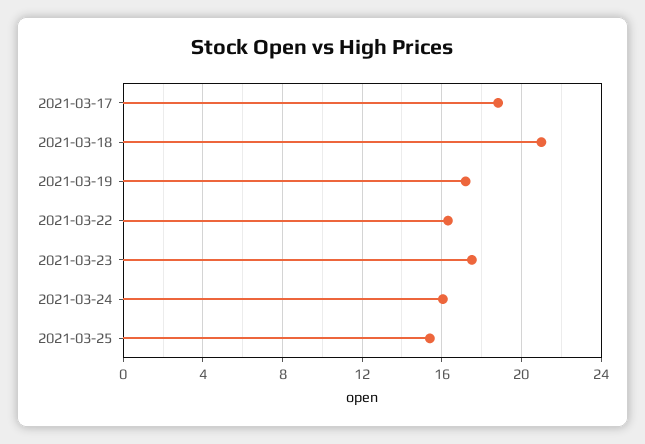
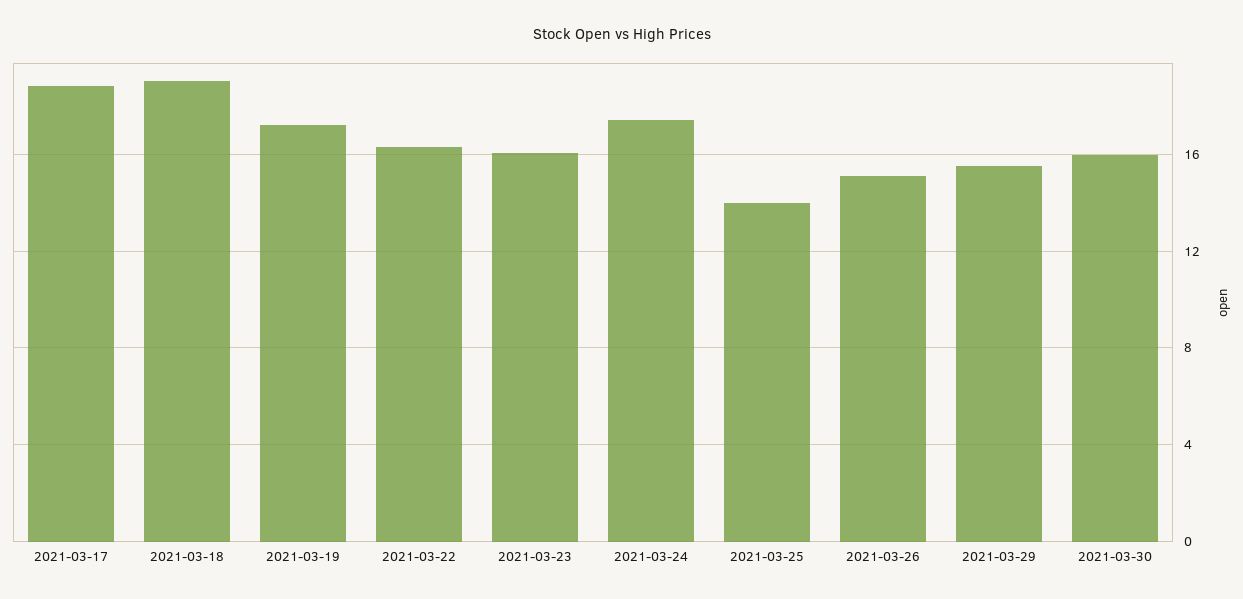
2021-03-18: 21 -> 19
2021-03-23: 17.5 -> 16
2021-03-24: 16 -> 17.5
2021-03-25: 15.5 -> 14
2021-03-26: none -> 15
2021-03-29: none -> 15.5
2021-03-30: none -> 16

